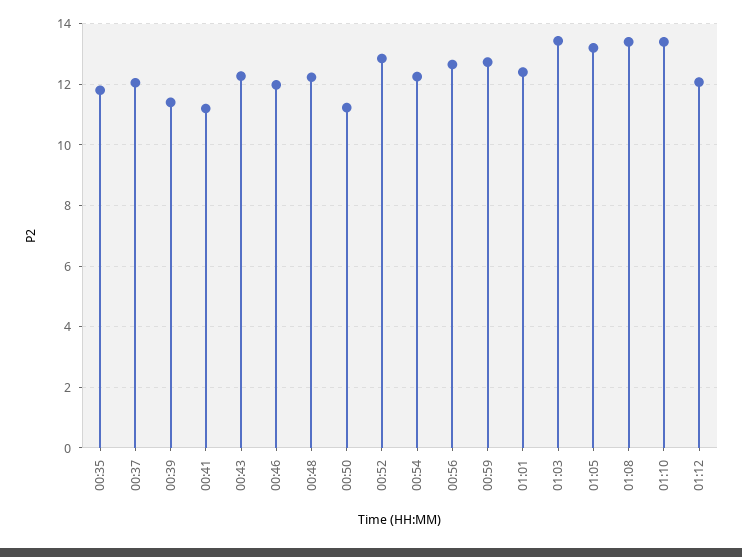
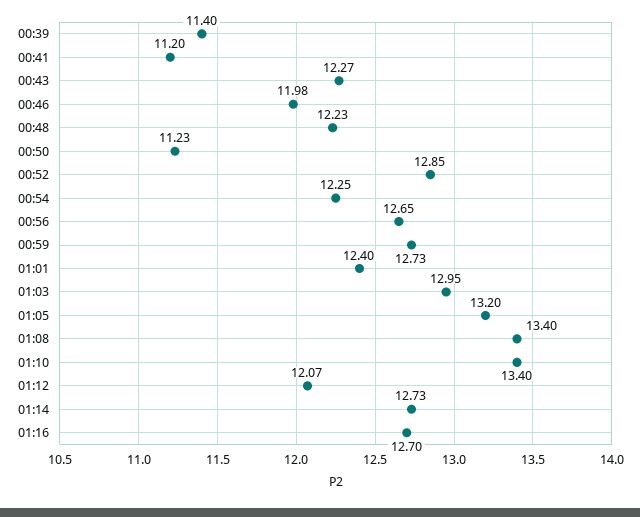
00:35: 11.8 -> none
00:37: 12 -> none
01:03: 13.4 -> 12.95
01:14: none -> 12.73
01:16: none -> 12.7

